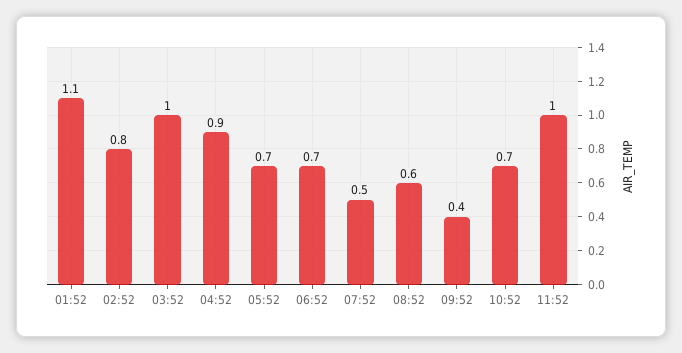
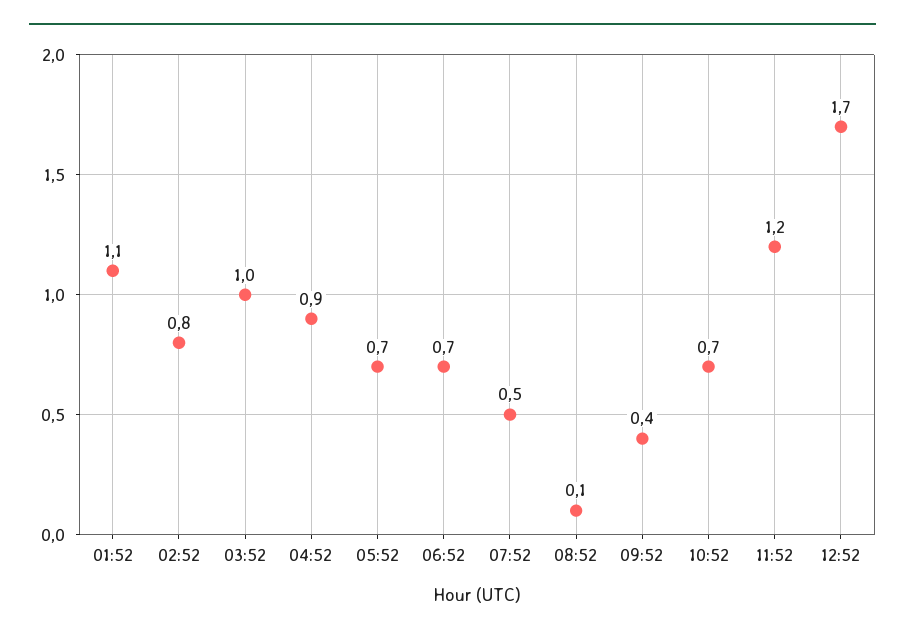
08:52: 0.6 -> 0.1
11:52: 1 -> 1.2
12:52: none -> 1.7

